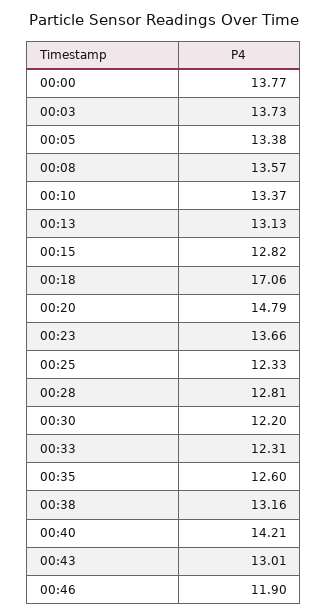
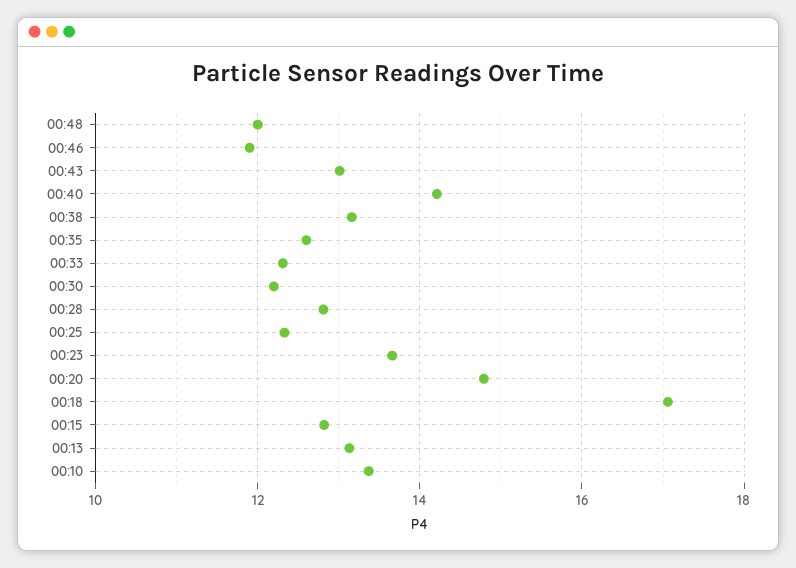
00:00: 13.77 -> none
00:03: 13.73 -> none
00:05: 13.38 -> none
00:08: 13.57 -> none
00:48: none -> 12

